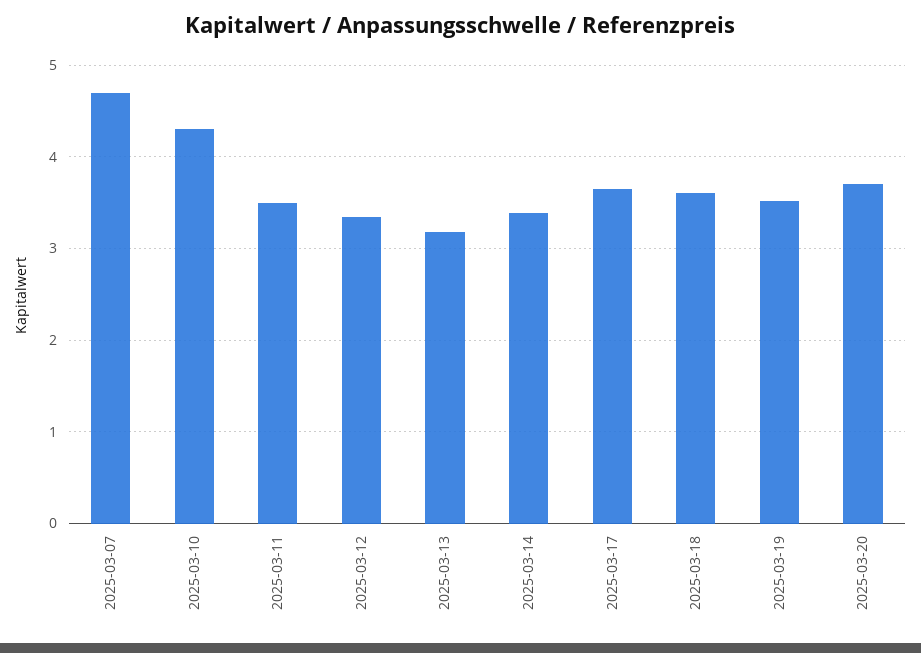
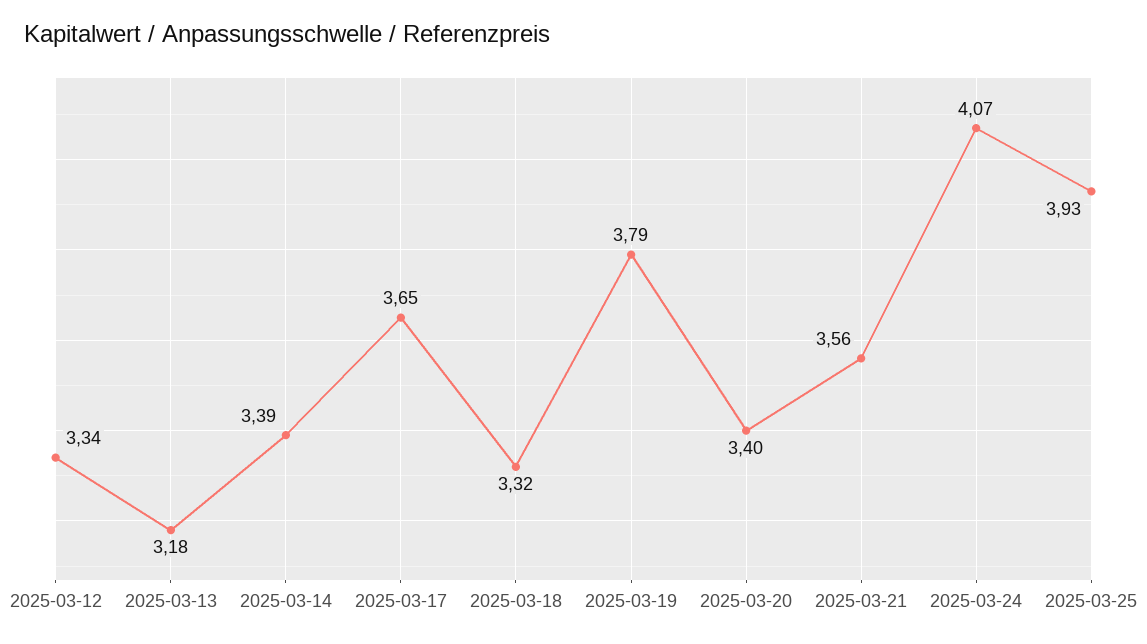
2025-03-07: 4.7 -> none
2025-03-10: 4.3 -> none
2025-03-11: 3.5 -> none
2025-03-18: 3.6 -> 3.32
2025-03-19: 3.5 -> 3.79
2025-03-20: 3.7 -> 3.4
2025-03-21: none -> 3.56
2025-03-24: none -> 4.07
2025-03-25: none -> 3.93

